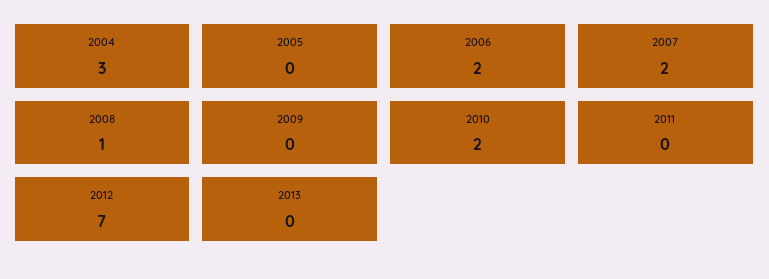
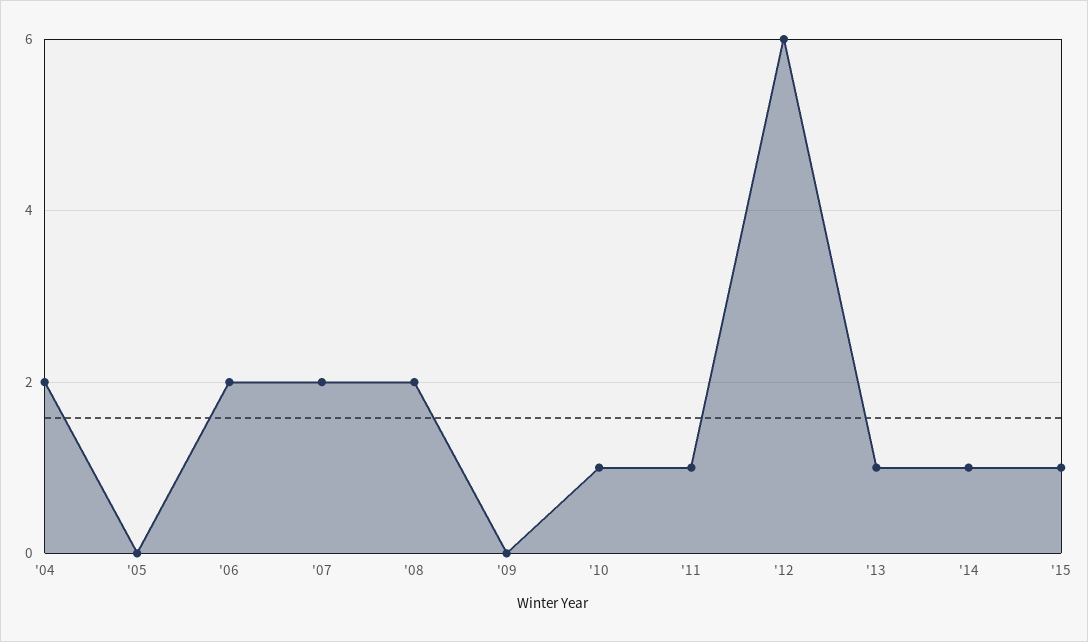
2004: 3 -> 2
2008: 1 -> 2
2010: 2 -> 1
2011: 0 -> 1
2012: 7 -> 6
2013: 0 -> 1
'14: none -> 1
'15: none -> 1

